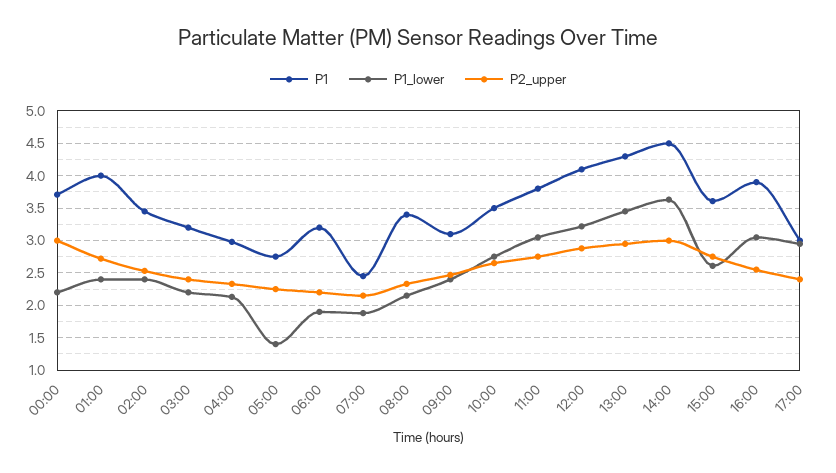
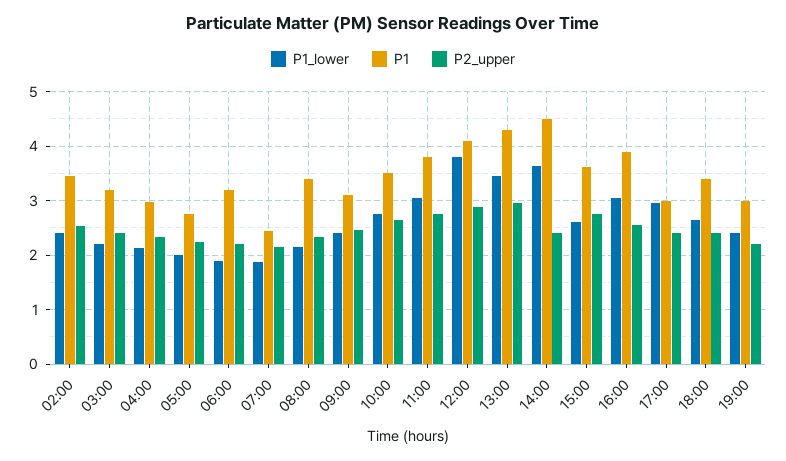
P1, 00:00: 3.7 -> none
P1_lower, 00:00: 2.2 -> none
P2_upper, 00:00: 3 -> none
P1, 01:00: 4 -> none
P1_lower, 01:00: 2.4 -> none
P2_upper, 01:00: 2.7 -> none
P1_lower, 05:00: 1.4 -> 2
P1_lower, 12:00: 3.2 -> 3.8
P2_upper, 14:00: 3 -> 2.4
P1_lower, 18:00: none -> 2.6
P1, 18:00: none -> 3.4
P2_upper, 18:00: none -> 2.4
P1_lower, 19:00: none -> 2.4
P1, 19:00: none -> 3
P2_upper, 19:00: none -> 2.2

